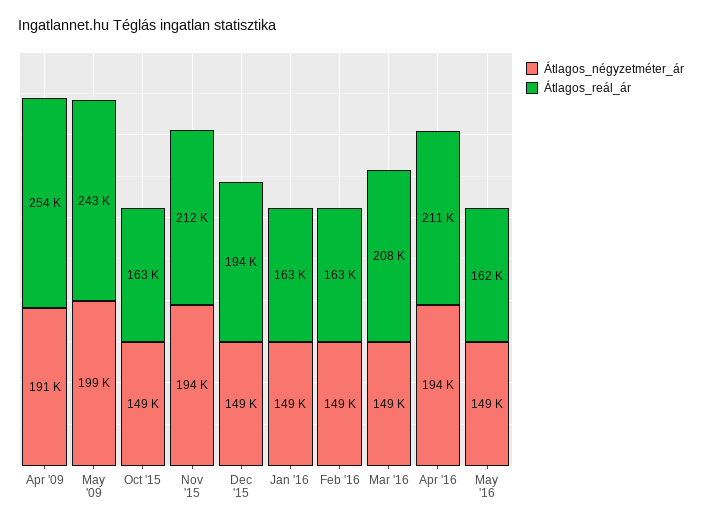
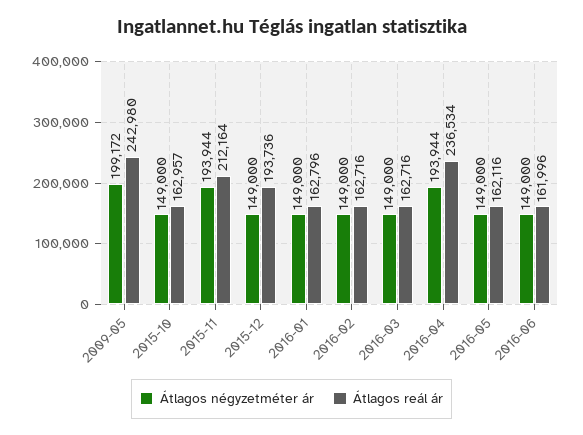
Átlagos_négyzetméter_ár, Apr '09: 191000 -> none
Átlagos_reál_ár, Apr '09: 254000 -> none
Átlagos_reál_ár, Mar '16: 208000 -> 162716
Átlagos_reál_ár, Apr '16: 211000 -> 236534
Átlagos_négyzetméter_ár, 2016-06: none -> 149000
Átlagos_reál_ár, 2016-06: none -> 161996

